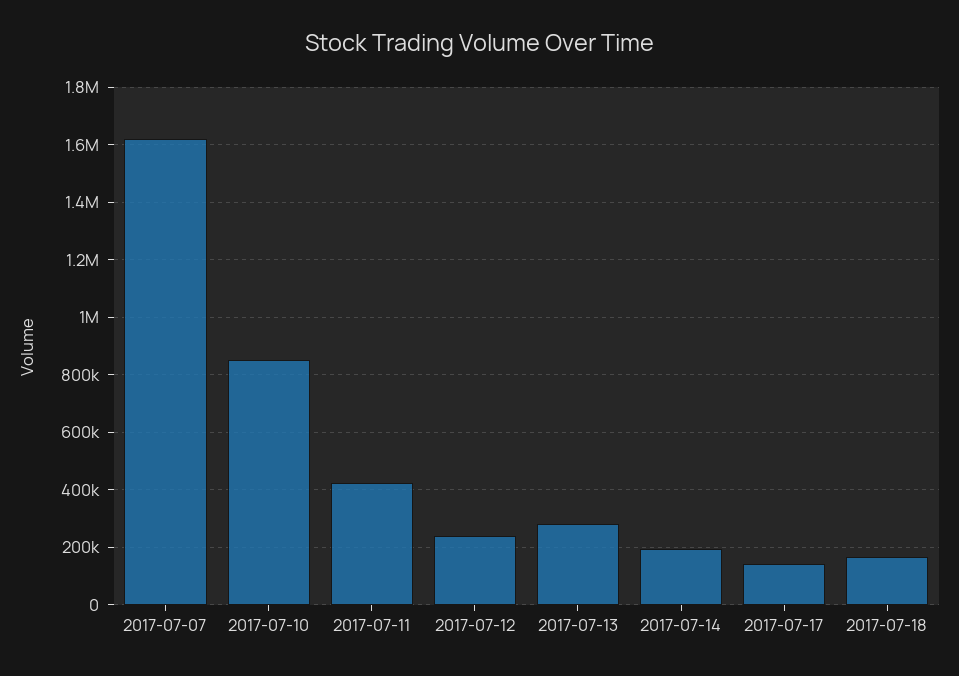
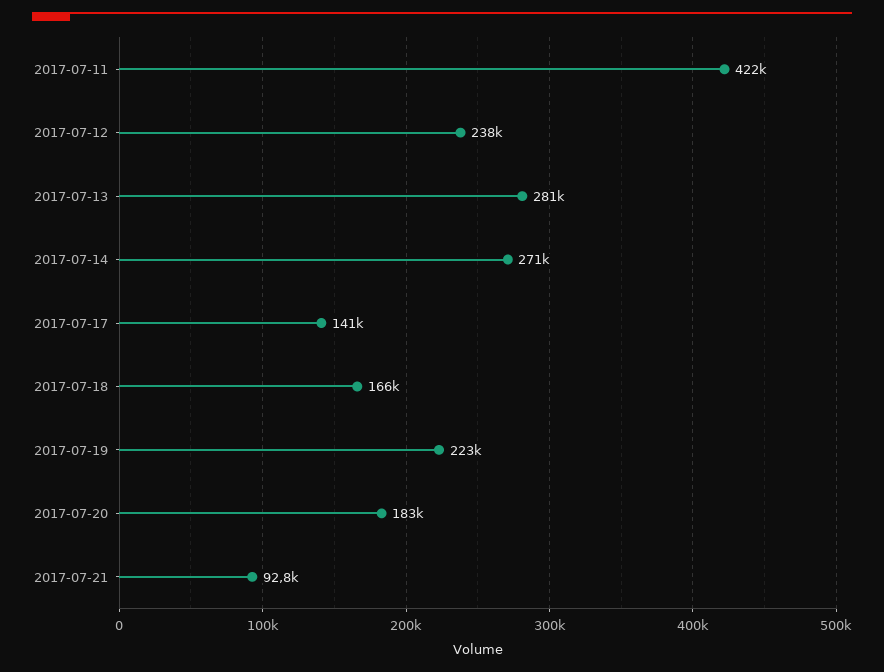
2017-07-07: 1625000 -> none
2017-07-10: 850000 -> none
2017-07-14: 200000 -> 271000
2017-07-19: none -> 223000
2017-07-20: none -> 183000
2017-07-21: none -> 92800

